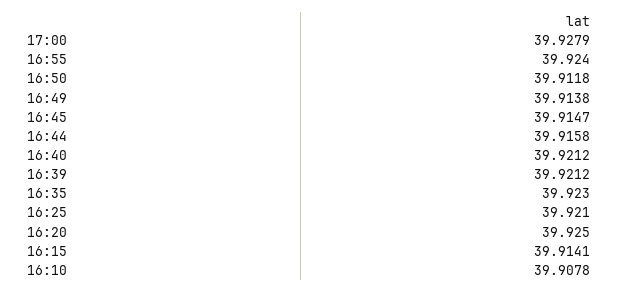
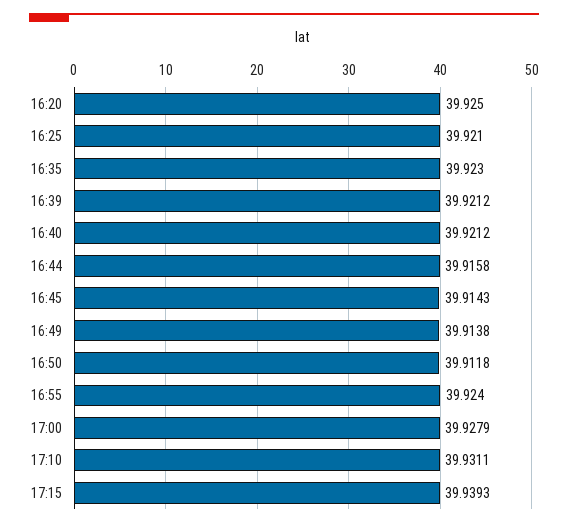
16:45: 39.9147 -> 39.9143
16:15: 39.9141 -> none
16:10: 39.9078 -> none
17:10: none -> 39.9311
17:15: none -> 39.9393

